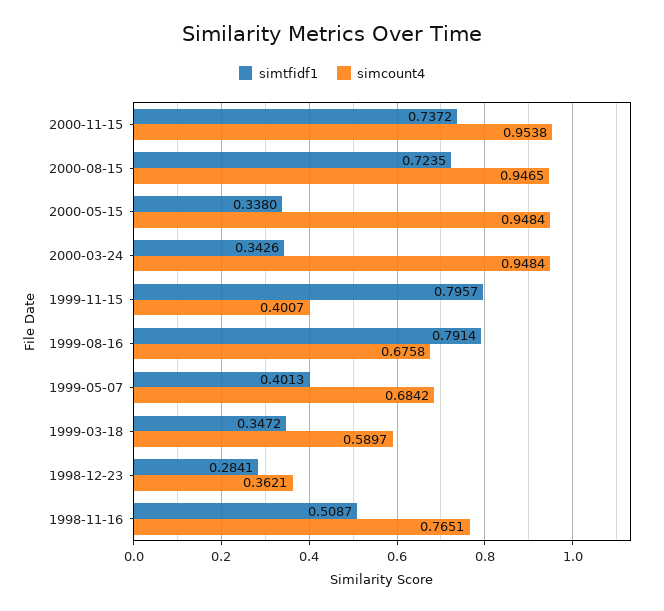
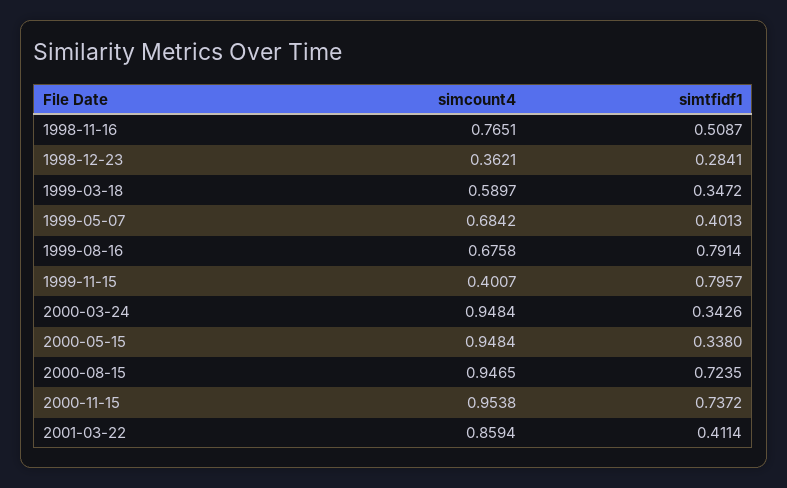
simcount4, 2001-03-22: none -> 0.8594
simtfidf1, 2001-03-22: none -> 0.4114

